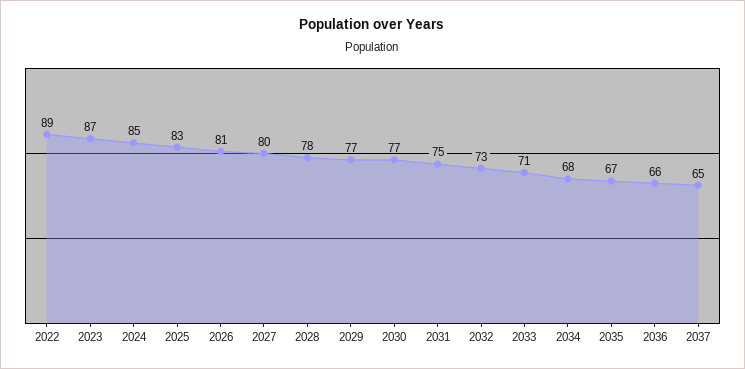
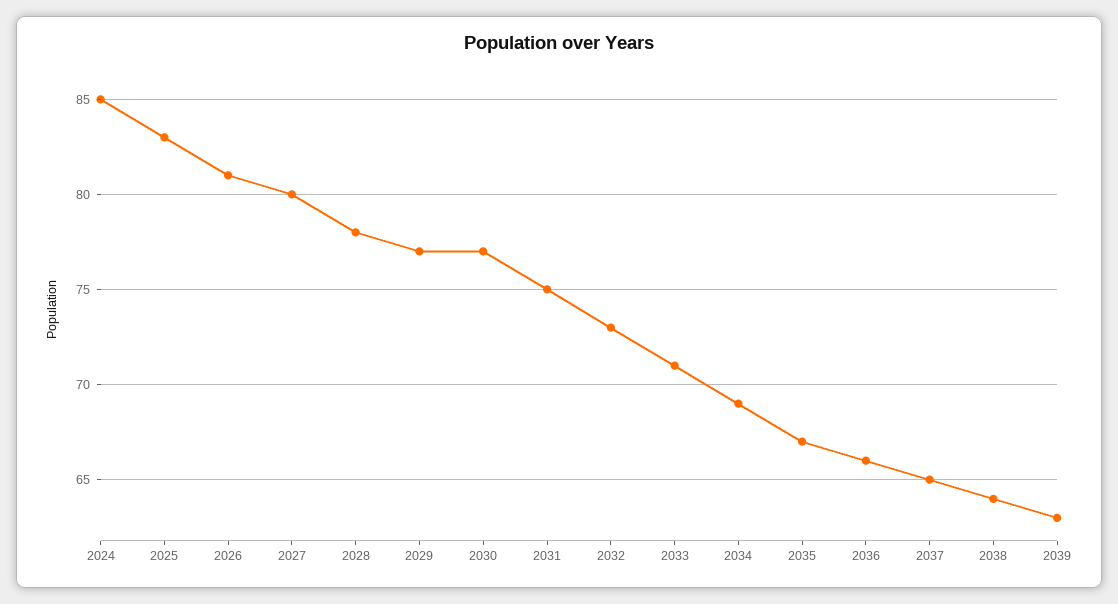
2022: 89 -> none
2023: 87 -> none
2034: 68 -> 69
2038: none -> 64
2039: none -> 63

